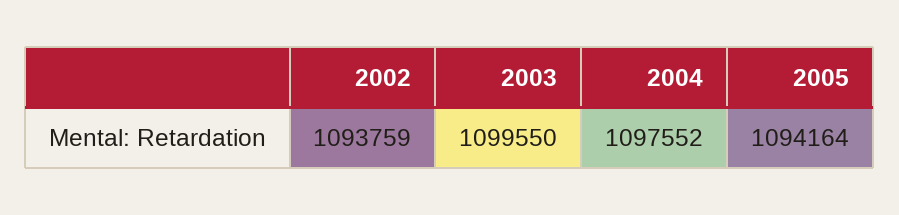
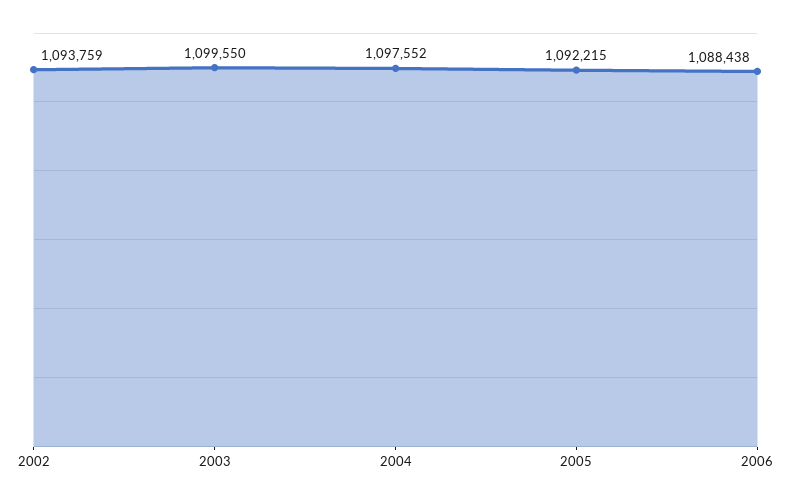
2005: 1094164 -> 1092215
2006: none -> 1088438

